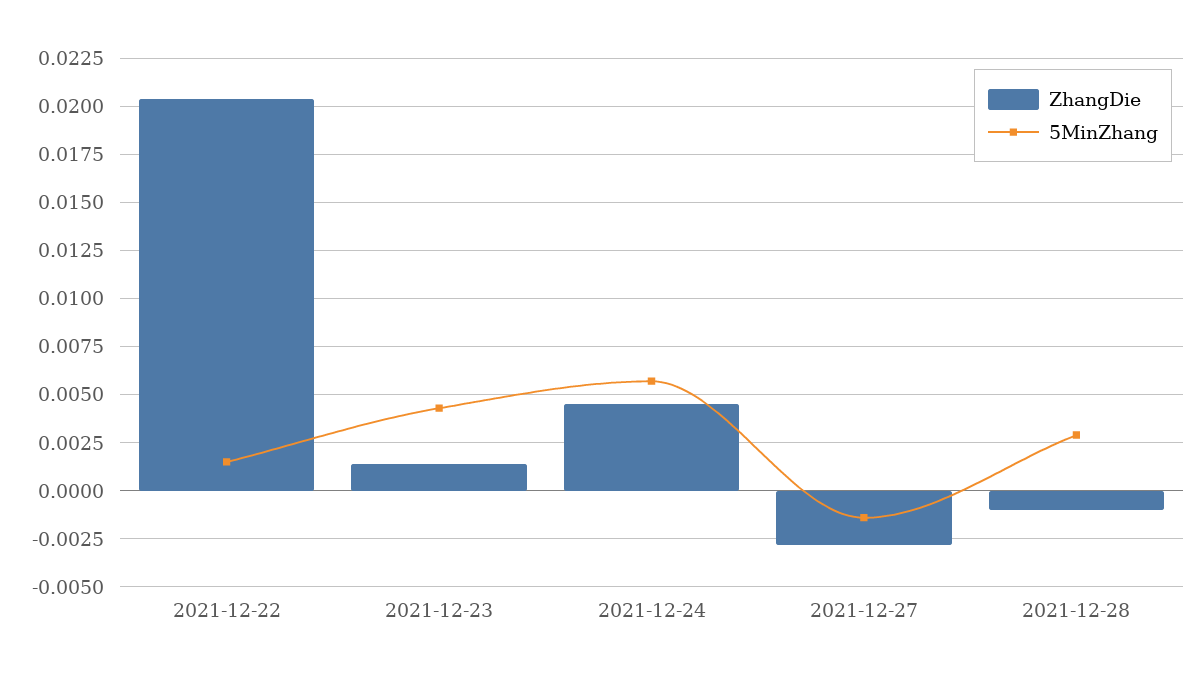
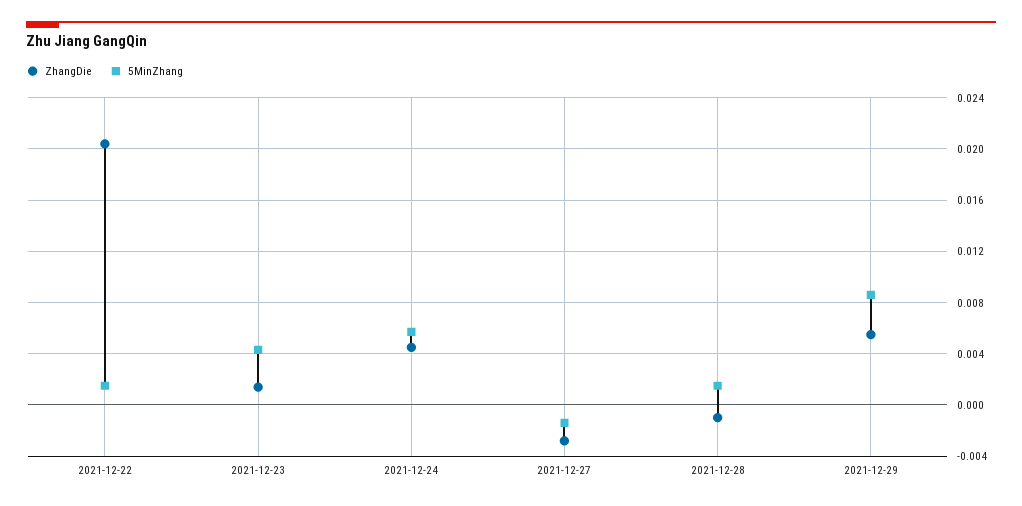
5MinZhang, 2021-12-28: 0.003 -> 0.0015
ZhangDie, 2021-12-29: none -> 0.0055
5MinZhang, 2021-12-29: none -> 0.0085

